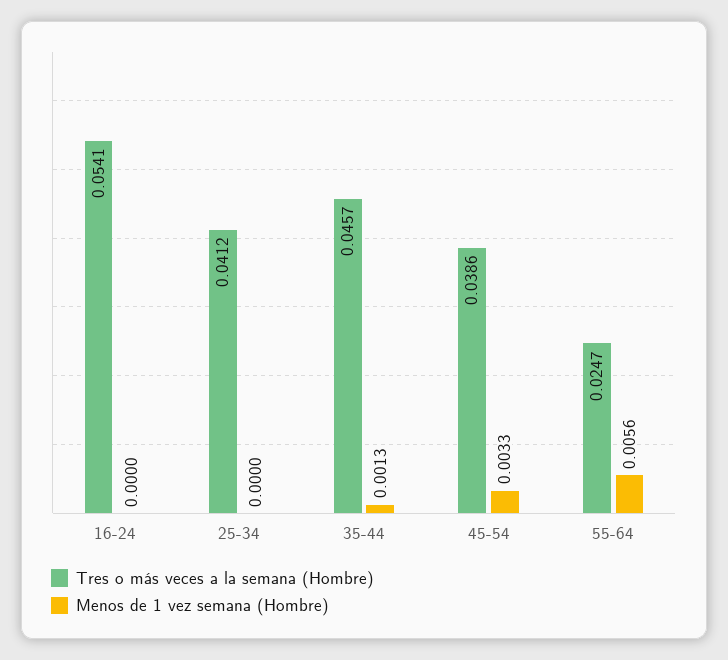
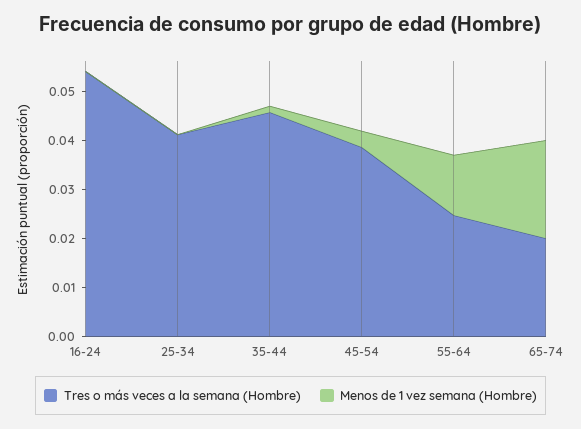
Menos de 1 vez semana (Hombre), 55-64: 0.0056 -> 0.012
Tres o más veces a la semana (Hombre), 65-74: none -> 0.02
Menos de 1 vez semana (Hombre), 65-74: none -> 0.02

